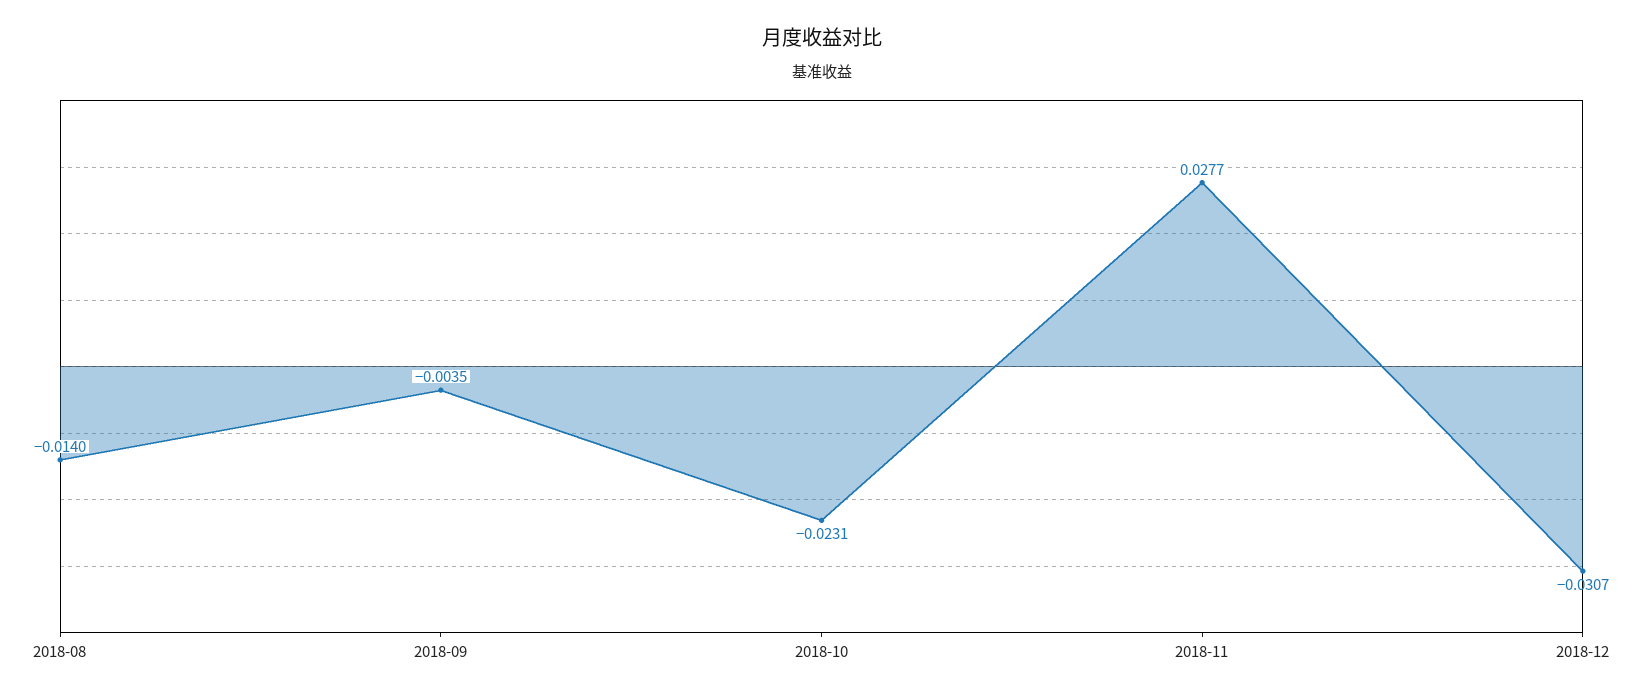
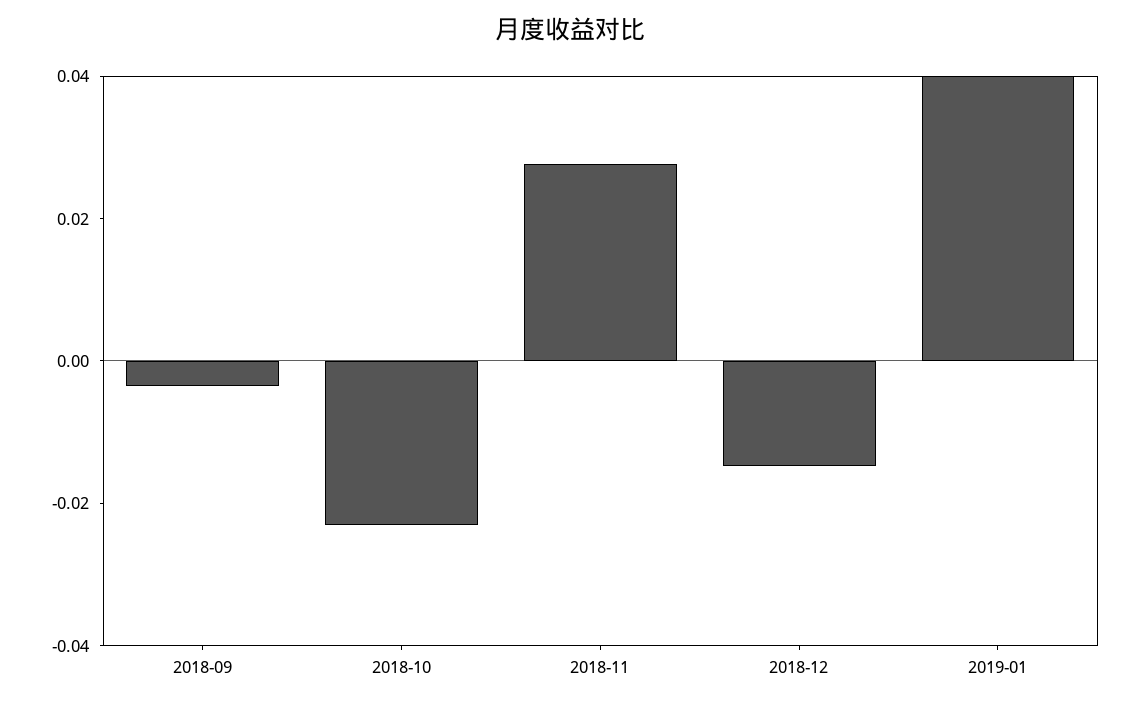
2018-08: -0.014 -> none
2018-12: -0.0307 -> -0.015
2019-01: none -> 0.04

